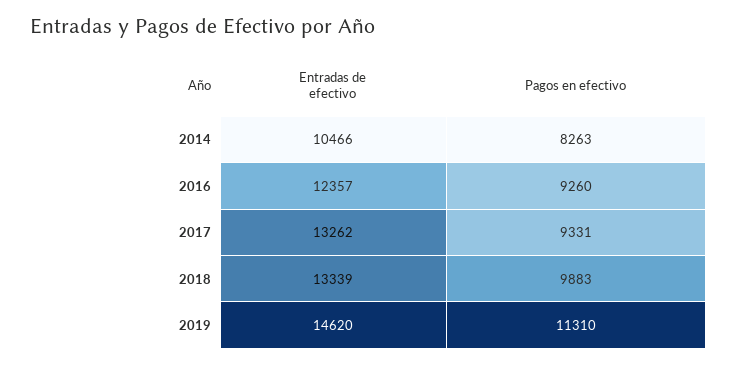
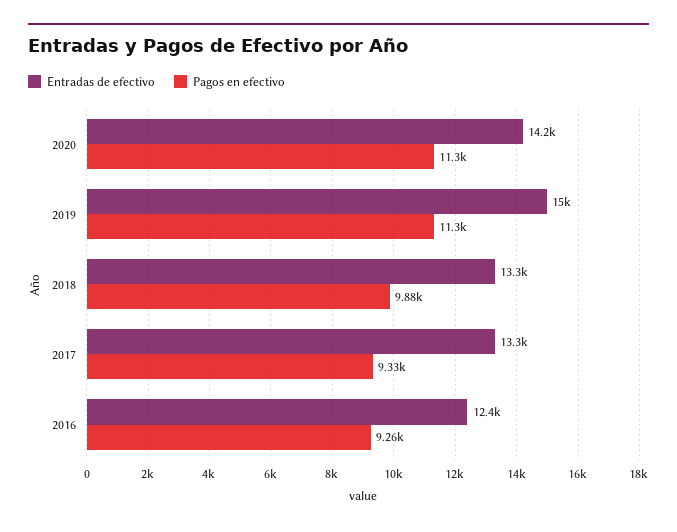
Entradas de efectivo, 2014: 10466 -> none
Pagos en efectivo, 2014: 8263 -> none
Entradas de efectivo, 2019: 14620 -> 15000
Entradas de efectivo, 2020: none -> 14200
Pagos en efectivo, 2020: none -> 11300

